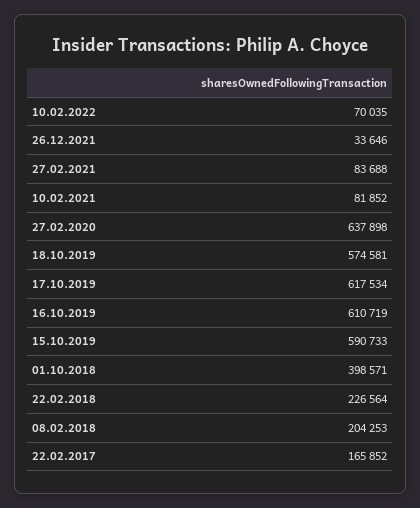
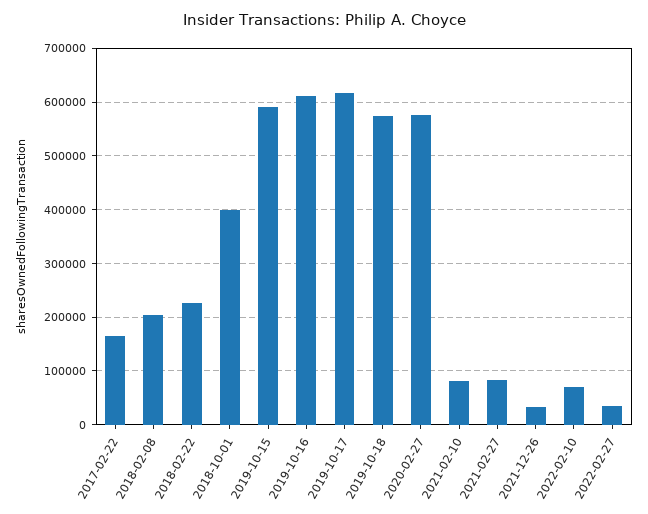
27.02.2020: 637898 -> 580000
2022-02-27: none -> 40000

